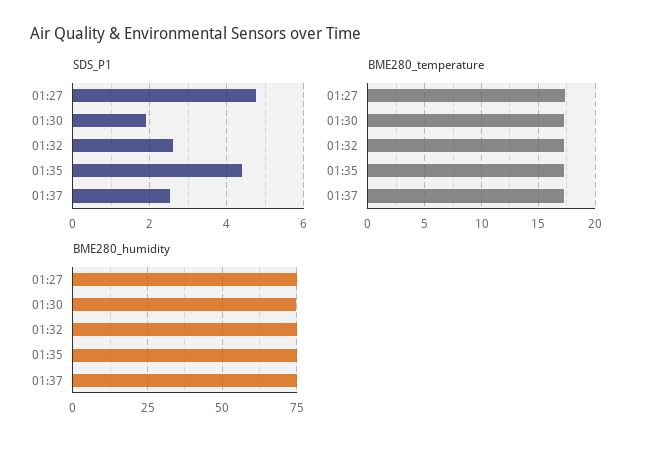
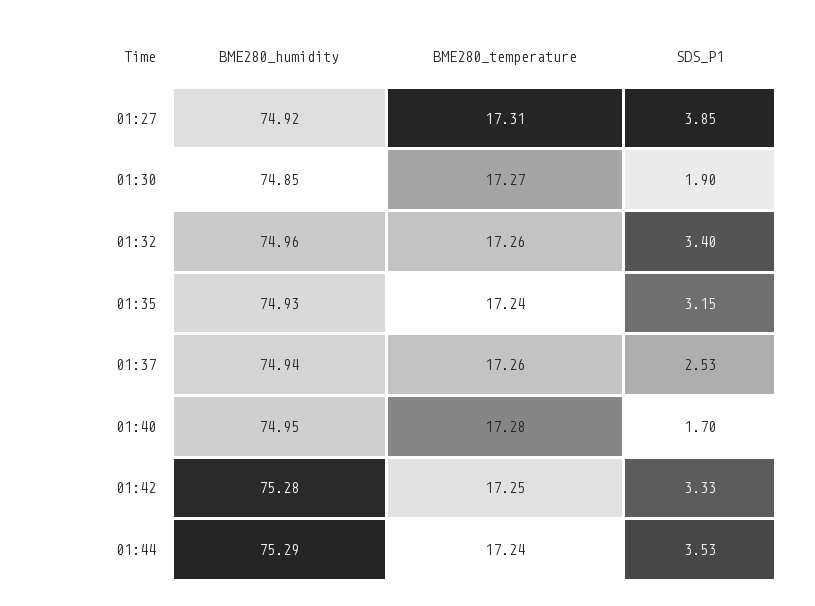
SDS_P1, 01:27: 4.8 -> 3.85
SDS_P1, 01:32: 2.6 -> 3.4
SDS_P1, 01:35: 4.4 -> 3.15
BME280_humidity, 01:40: none -> 74.95
BME280_temperature, 01:40: none -> 17.28
SDS_P1, 01:40: none -> 1.7
BME280_humidity, 01:42: none -> 75.28
BME280_temperature, 01:42: none -> 17.25
SDS_P1, 01:42: none -> 3.33
BME280_humidity, 01:44: none -> 75.29
BME280_temperature, 01:44: none -> 17.24
SDS_P1, 01:44: none -> 3.53

